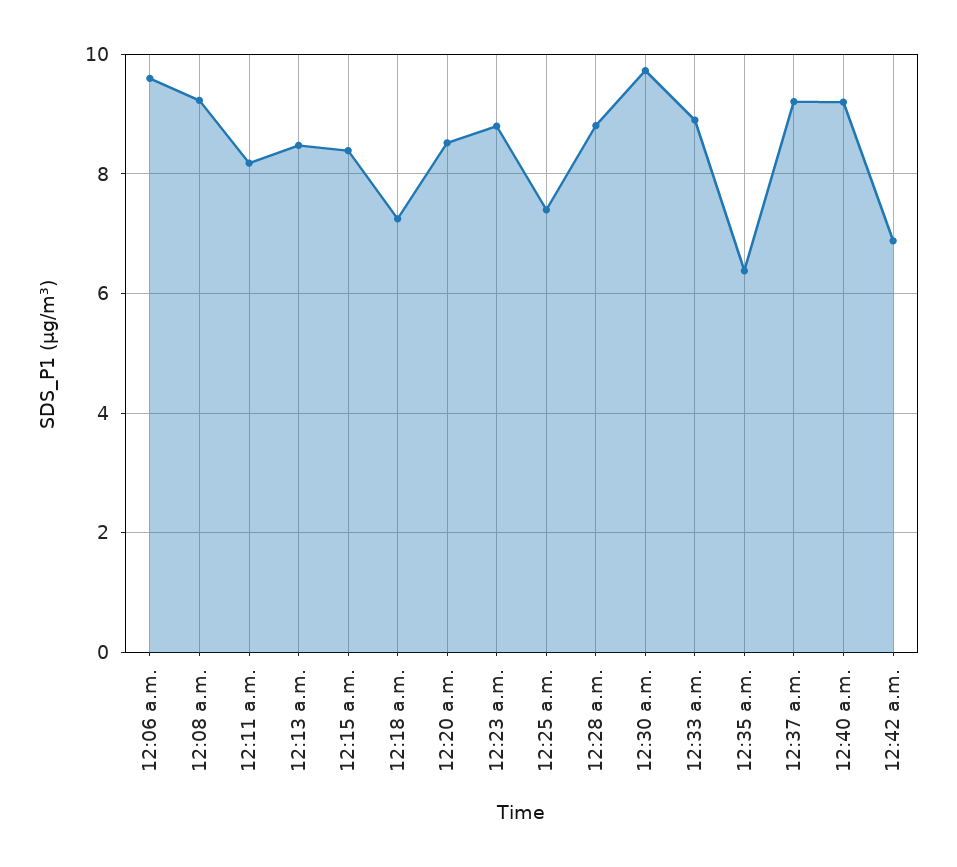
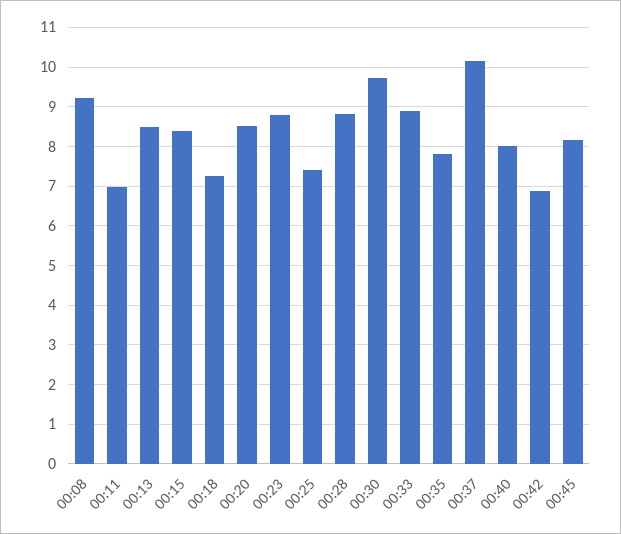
12:06 a.m.: 9.6 -> none
12:11 a.m.: 8.2 -> 7
12:35 a.m.: 6.4 -> 7.8
12:37 a.m.: 9.2 -> 10.2
12:40 a.m.: 9.2 -> 8
00:45: none -> 8.2

